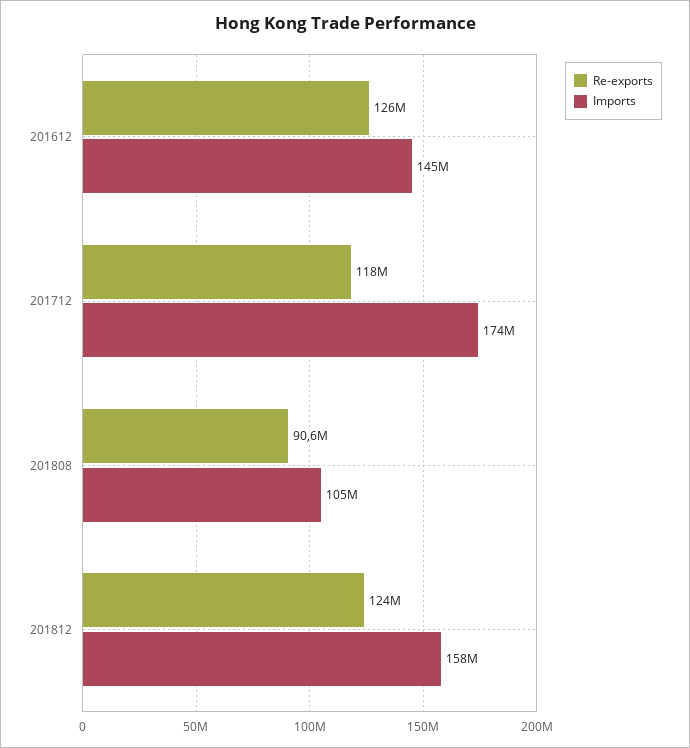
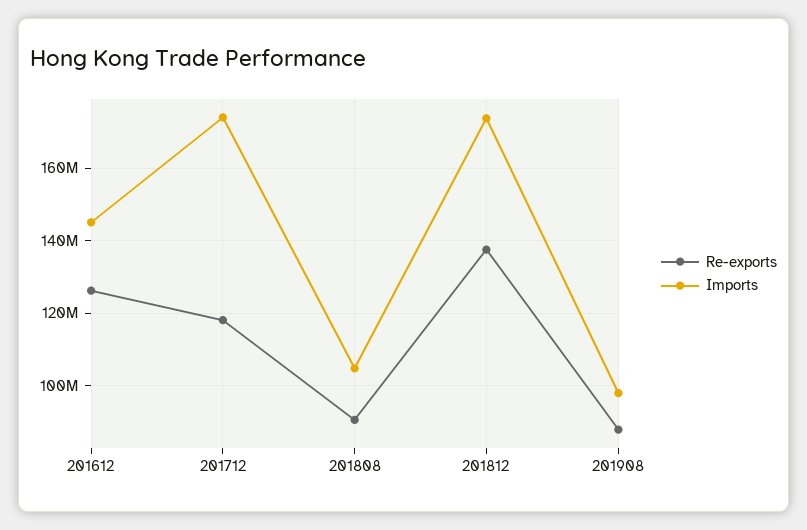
Re-exports, 201812: 124000000 -> 138000000
Imports, 201812: 158000000 -> 174000000
Re-exports, 201908: none -> 88000000
Imports, 201908: none -> 98000000

